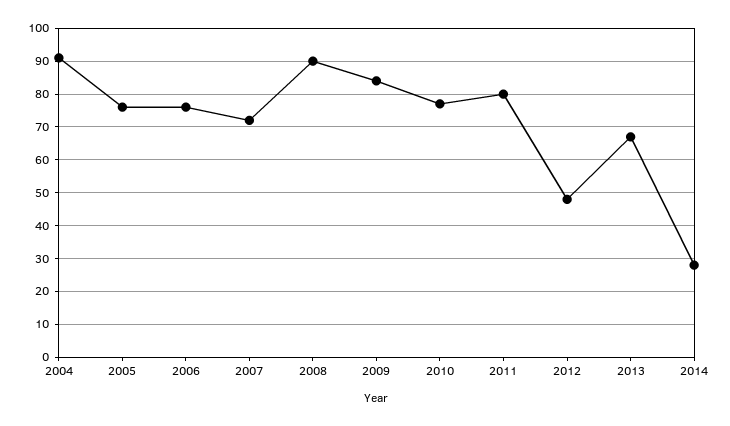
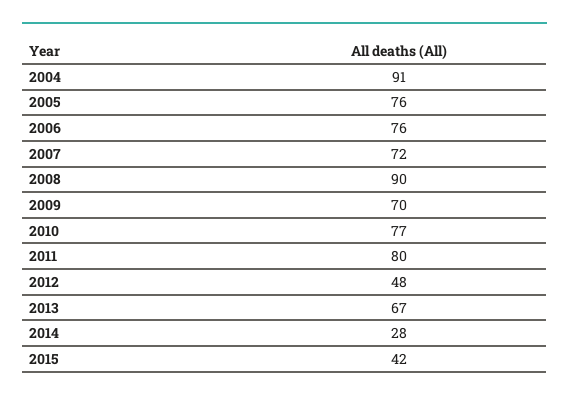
2009: 85 -> 70
2015: none -> 42

